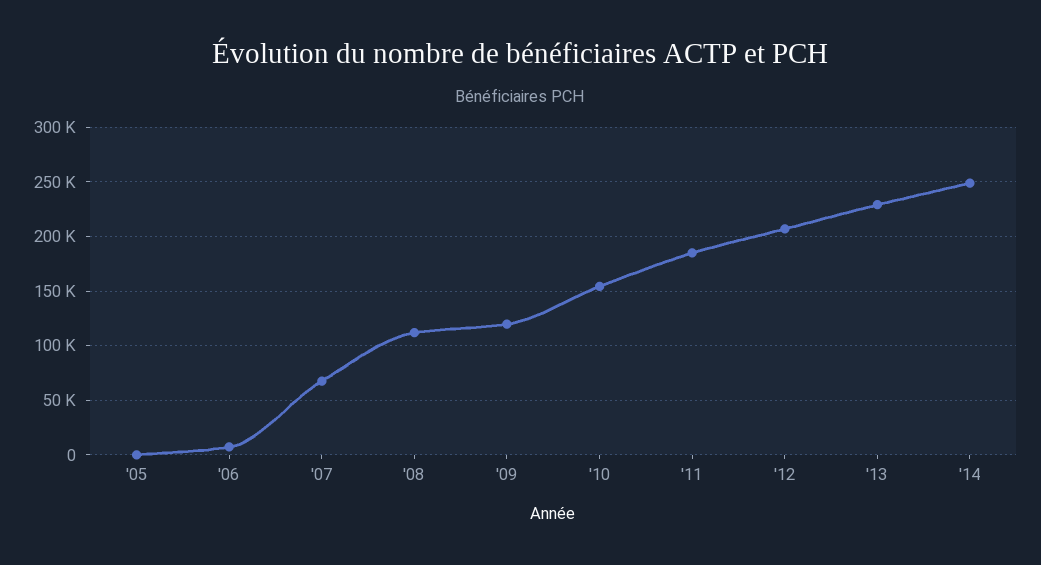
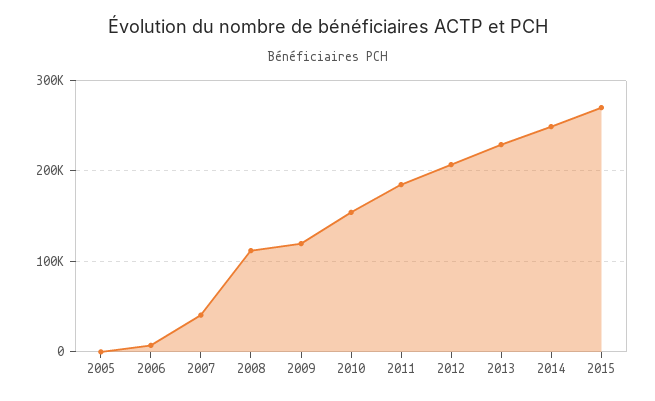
'07: 70000 -> 40000
2015: none -> 270000

